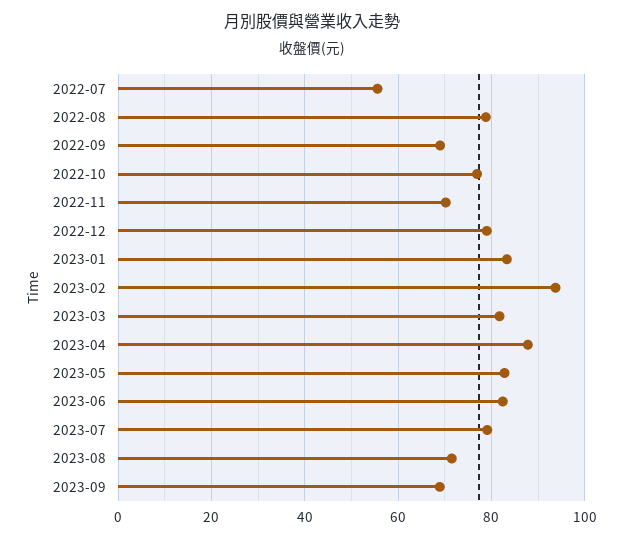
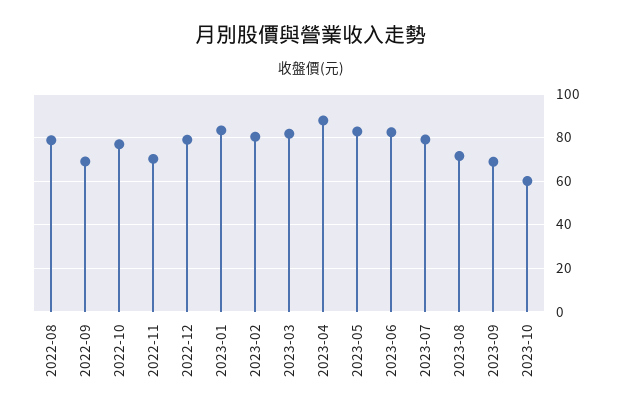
2022-07: 56 -> none
2023-02: 94 -> 80
2023-10: none -> 60

